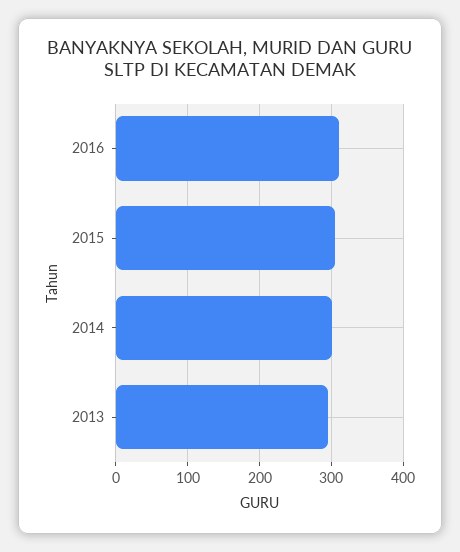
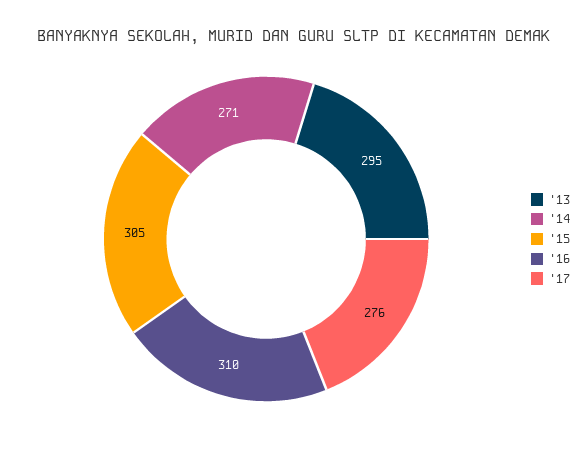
2014: 300 -> 271
'17: none -> 276

